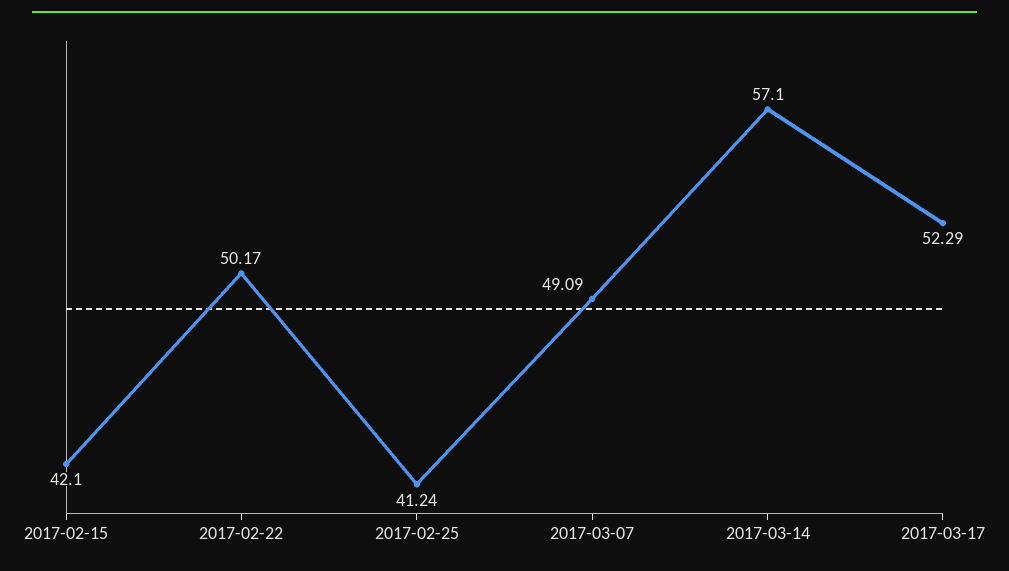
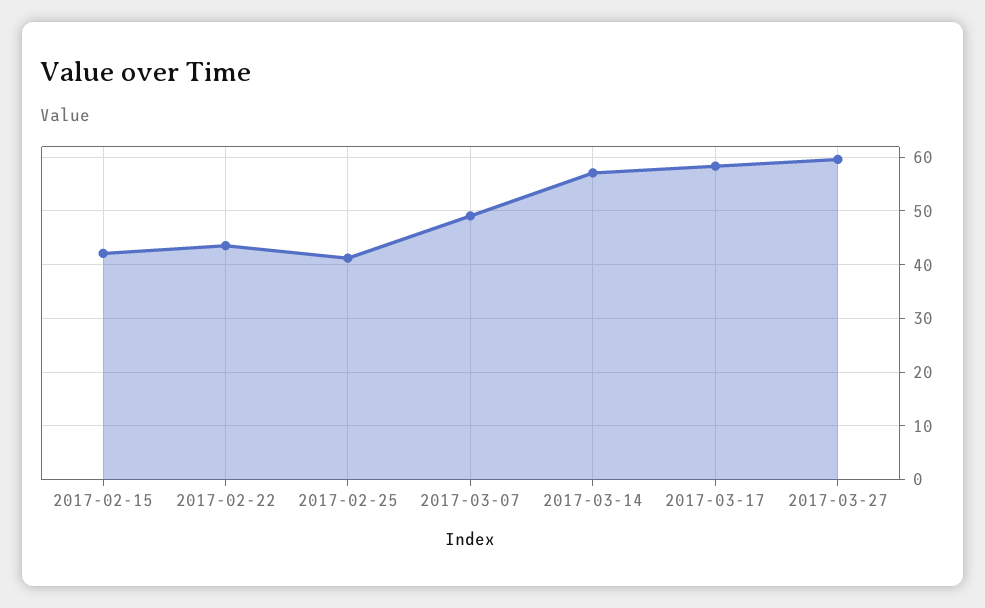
2017-02-22: 50.17 -> 44
2017-03-17: 52.29 -> 58
2017-03-27: none -> 60

